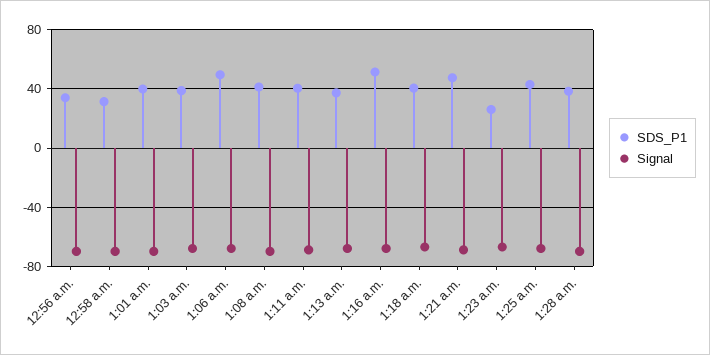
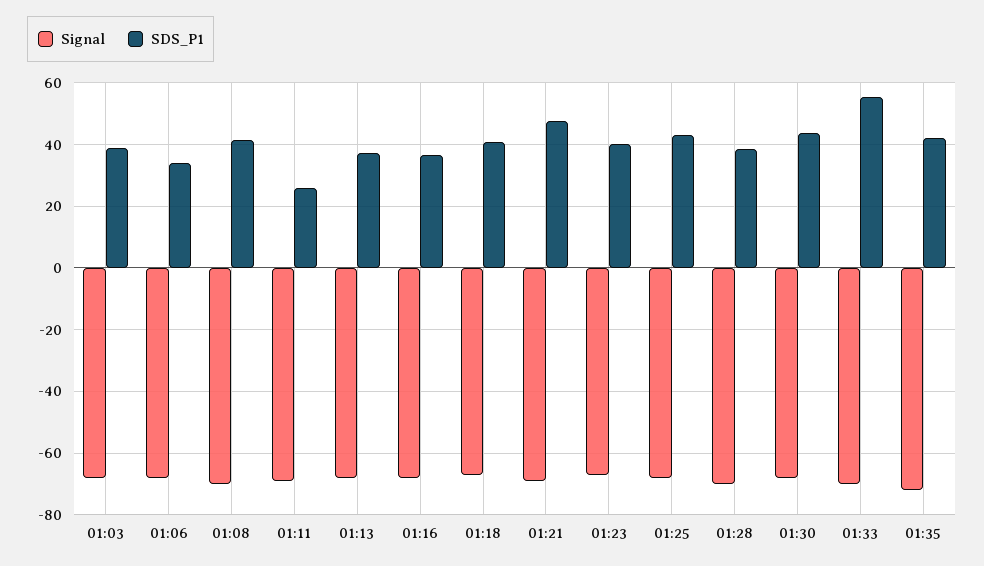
SDS_P1, 12:56 a.m.: 35 -> none
Signal, 12:56 a.m.: -70 -> none
SDS_P1, 12:58 a.m.: 30 -> none
Signal, 12:58 a.m.: -70 -> none
SDS_P1, 1:01 a.m.: 40 -> none
Signal, 1:01 a.m.: -70 -> none
SDS_P1, 1:06 a.m.: 50 -> 34
SDS_P1, 1:11 a.m.: 40 -> 26
SDS_P1, 1:16 a.m.: 50 -> 36
SDS_P1, 1:23 a.m.: 25 -> 40
Signal, 01:30: none -> -68
SDS_P1, 01:30: none -> 44
Signal, 01:33: none -> -70
SDS_P1, 01:33: none -> 56
Signal, 01:35: none -> -72
SDS_P1, 01:35: none -> 42

